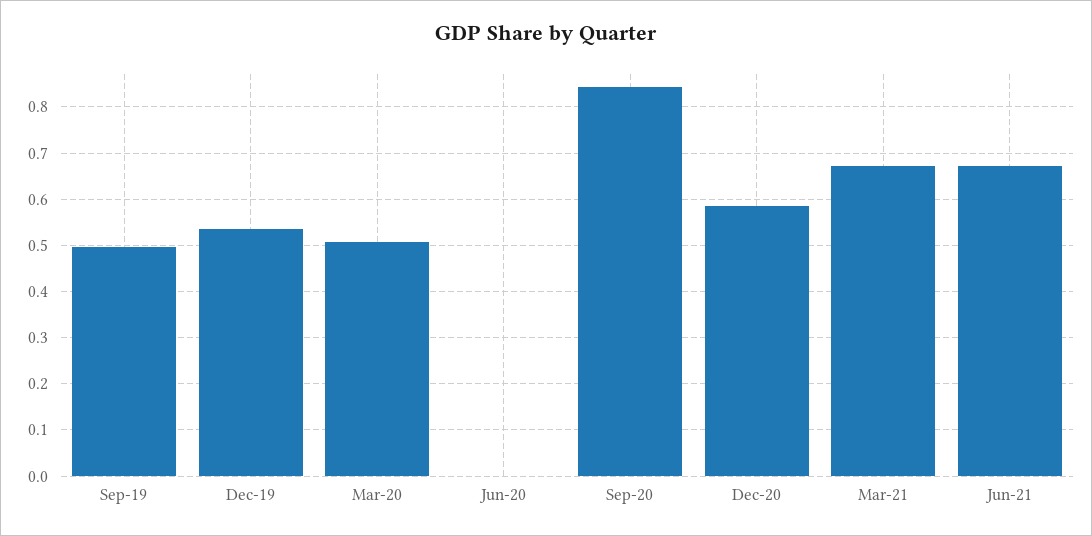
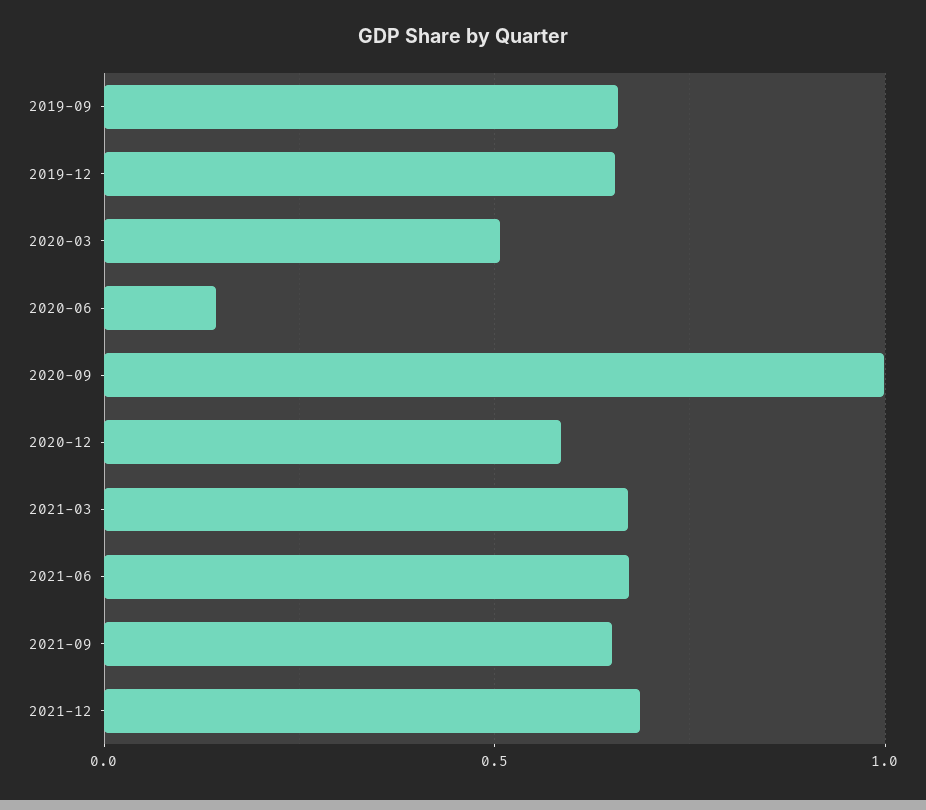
Sep-19: 0.5 -> 0.65
Dec-19: 0.54 -> 0.65
Jun-20: 0 -> 0.15
Sep-20: 0.84 -> 1
2021-09: none -> 0.65
2021-12: none -> 0.7

